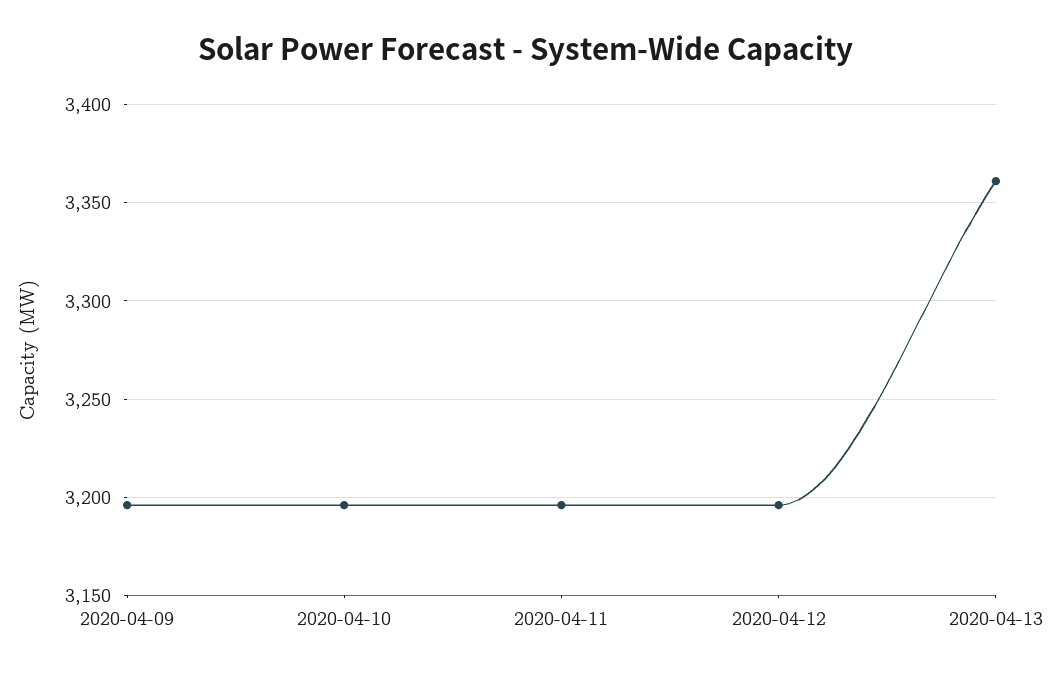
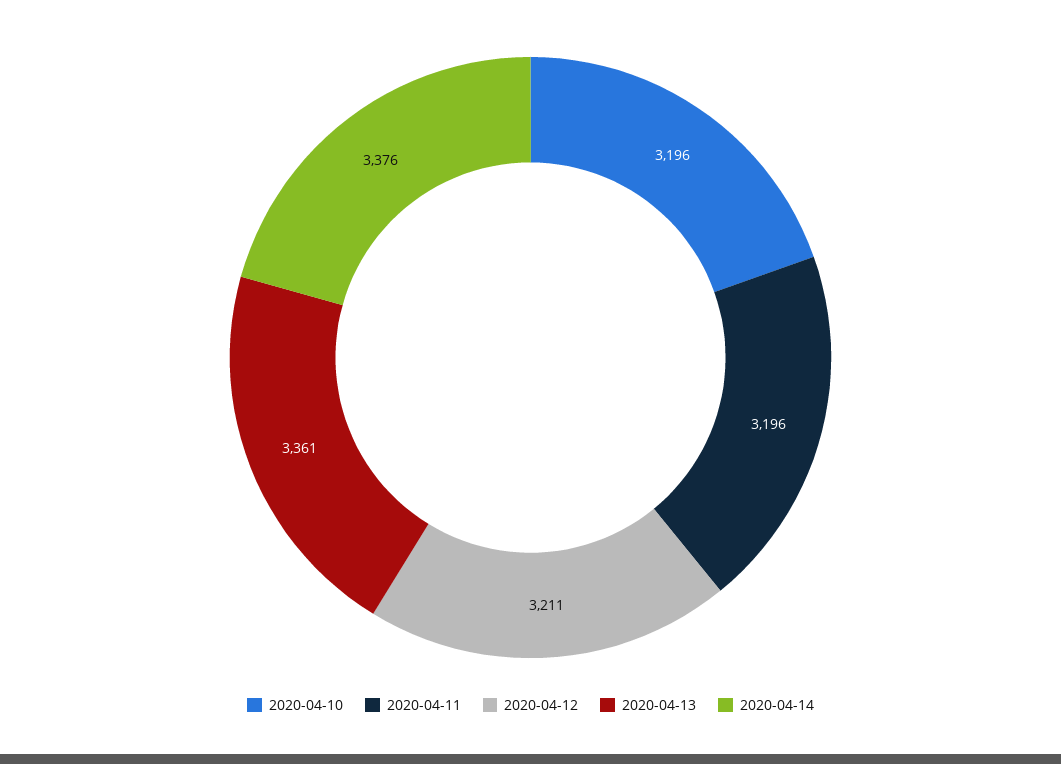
2020-04-09: 3195 -> none
2020-04-12: 3195 -> 3211
2020-04-14: none -> 3376

